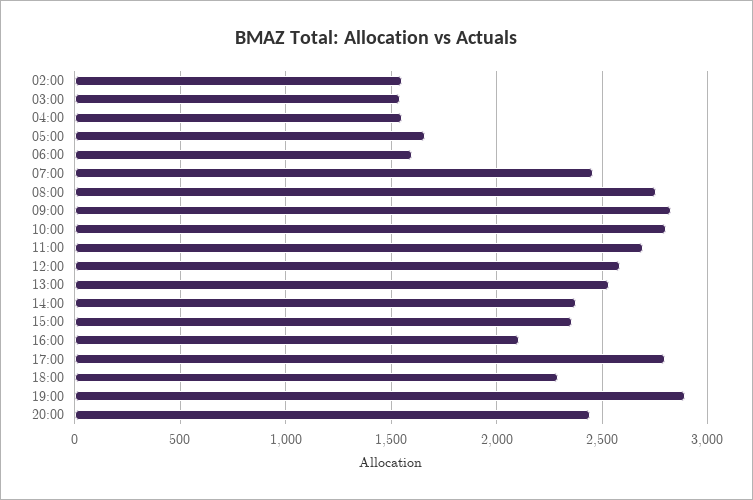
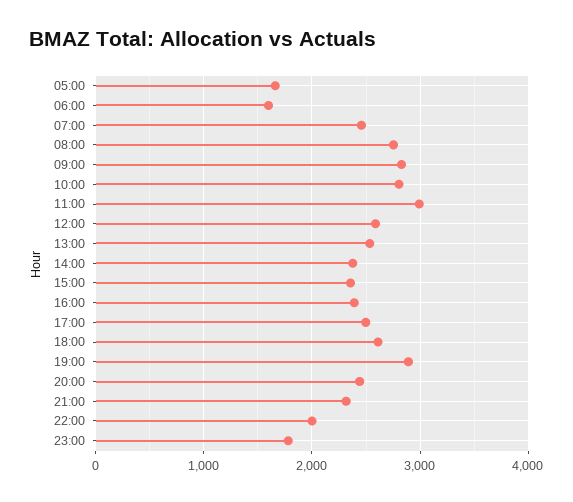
02:00: 1550 -> none
03:00: 1550 -> none
04:00: 1550 -> none
11:00: 2700 -> 3000
16:00: 2100 -> 2400
17:00: 2800 -> 2500
18:00: 2300 -> 2600
21:00: none -> 2300
22:00: none -> 2000
23:00: none -> 1800

